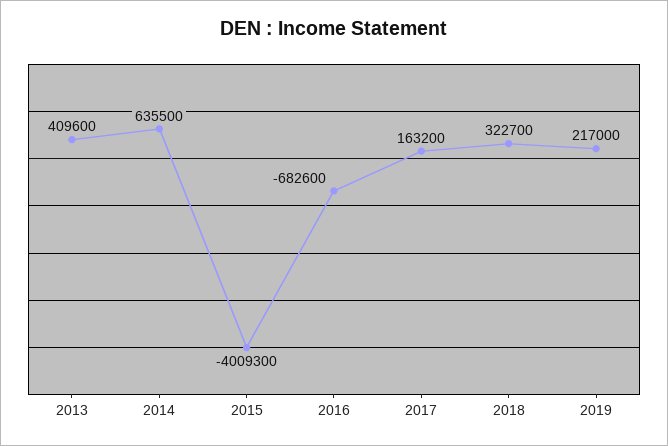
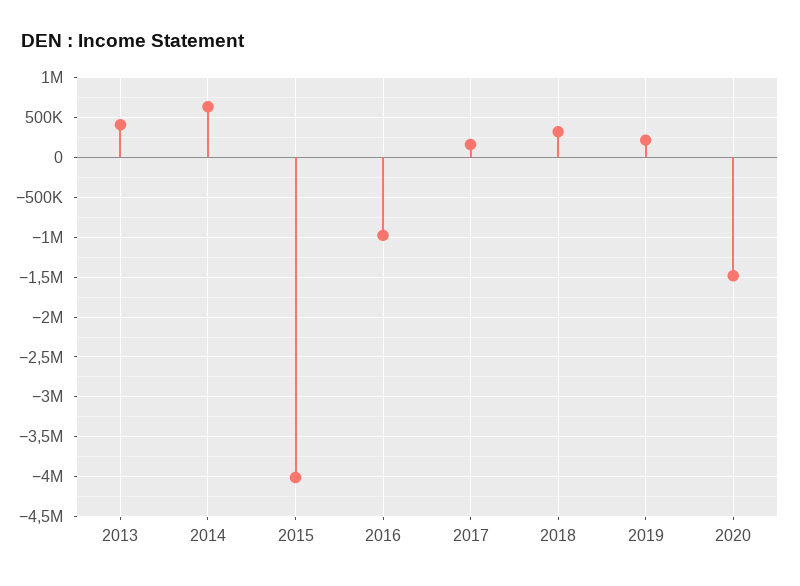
2016: -682600 -> -1000000
2020: none -> -1500000

